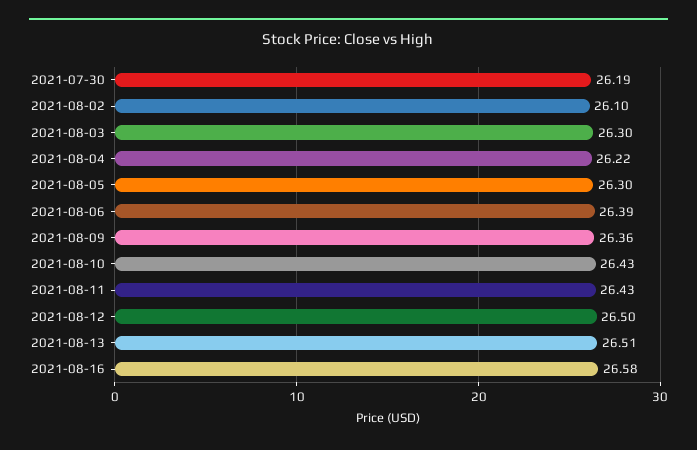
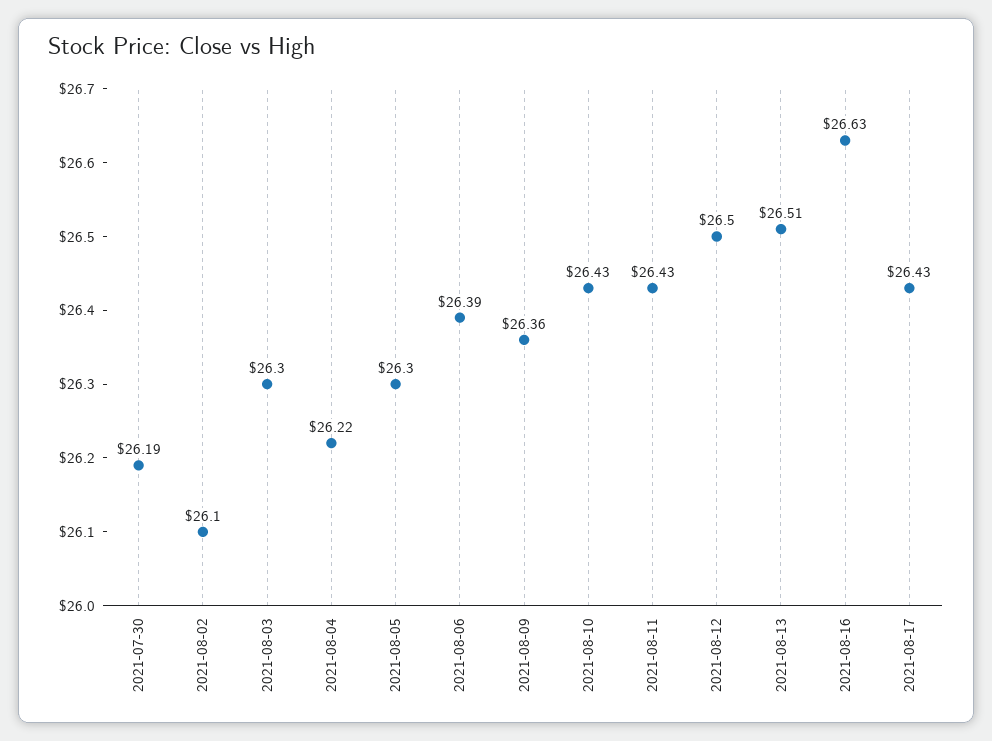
2021-08-16: 26.58 -> 26.63
2021-08-17: none -> 26.43

